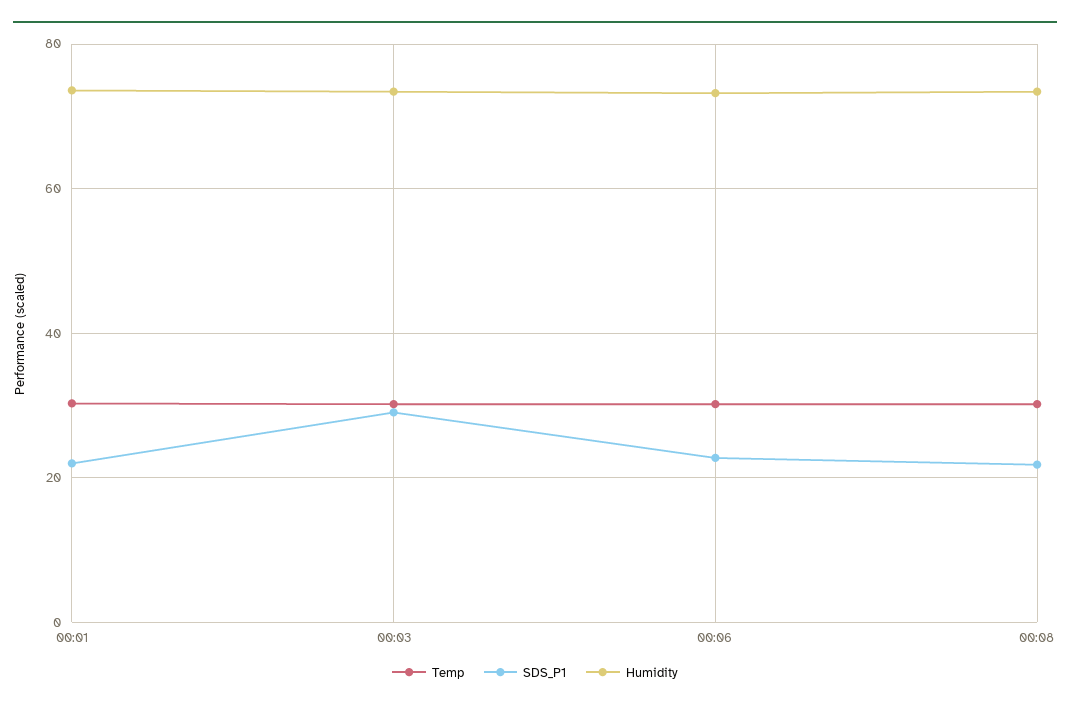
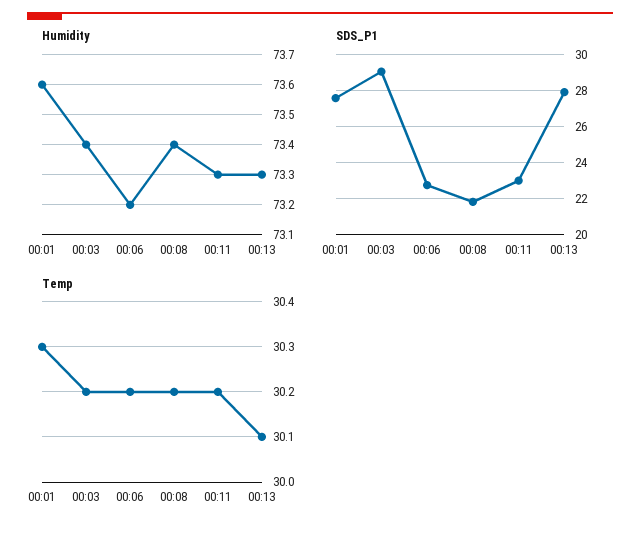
SDS_P1, 00:01: 22 -> 27.5
Humidity, 00:11: none -> 73.3
Humidity, 00:13: none -> 73.3
SDS_P1, 00:11: none -> 23
SDS_P1, 00:13: none -> 28
Temp, 00:11: none -> 30.2
Temp, 00:13: none -> 30.1

